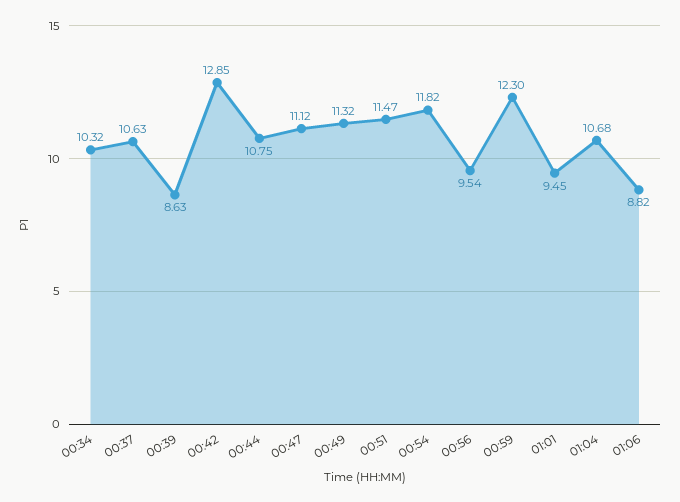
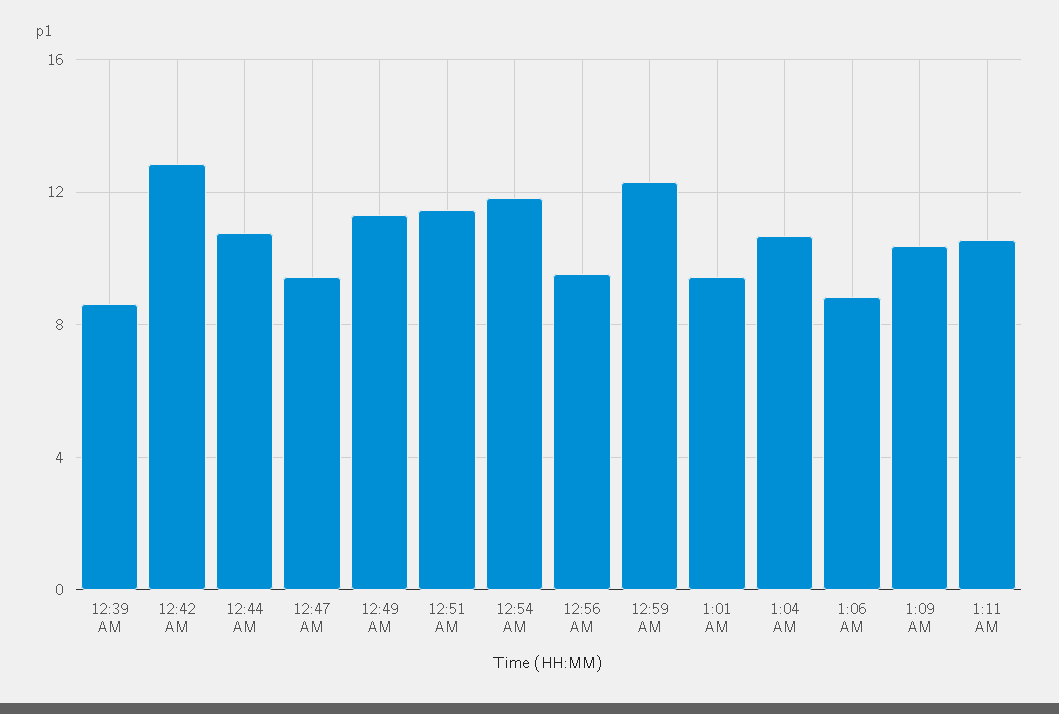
00:34: 10.32 -> none
00:37: 10.63 -> none
00:47: 11.12 -> 9.5
1:09 AM: none -> 10.5
1:11 AM: none -> 10.5

